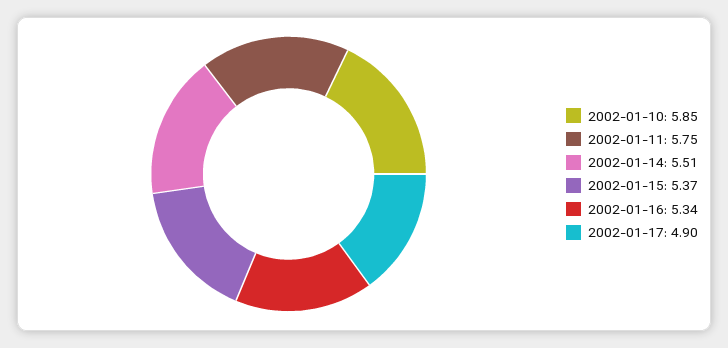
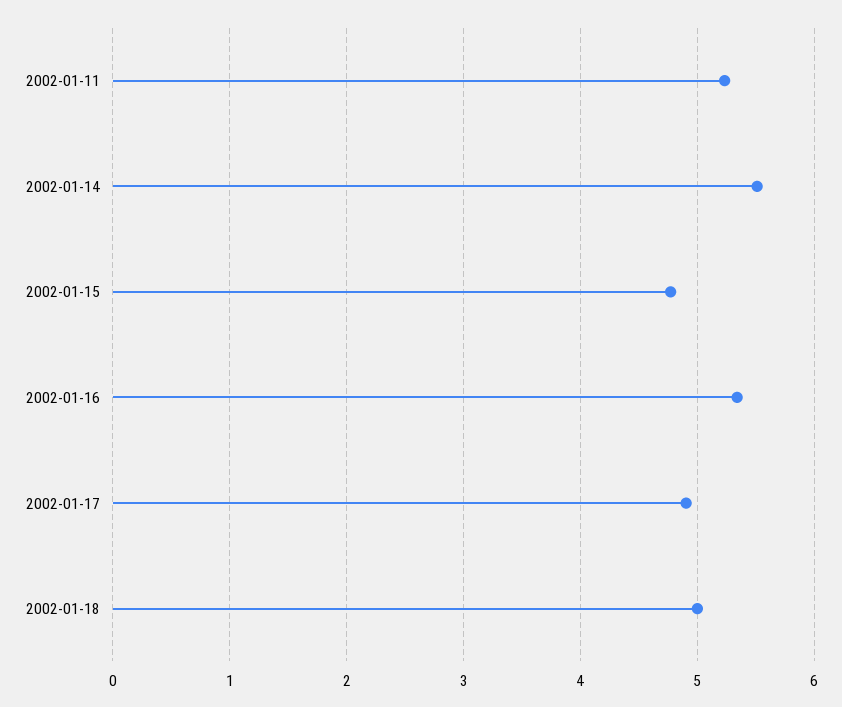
2002-01-10: 5.85 -> none
2002-01-11: 5.75 -> 5.2
2002-01-15: 5.37 -> 4.8
2002-01-18: none -> 5

